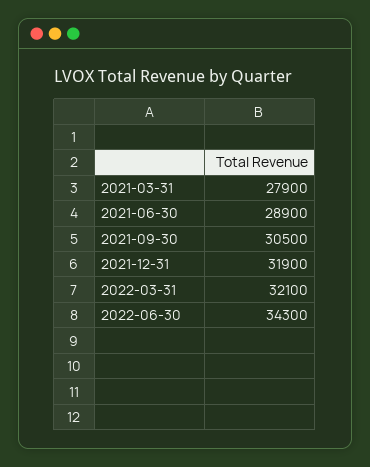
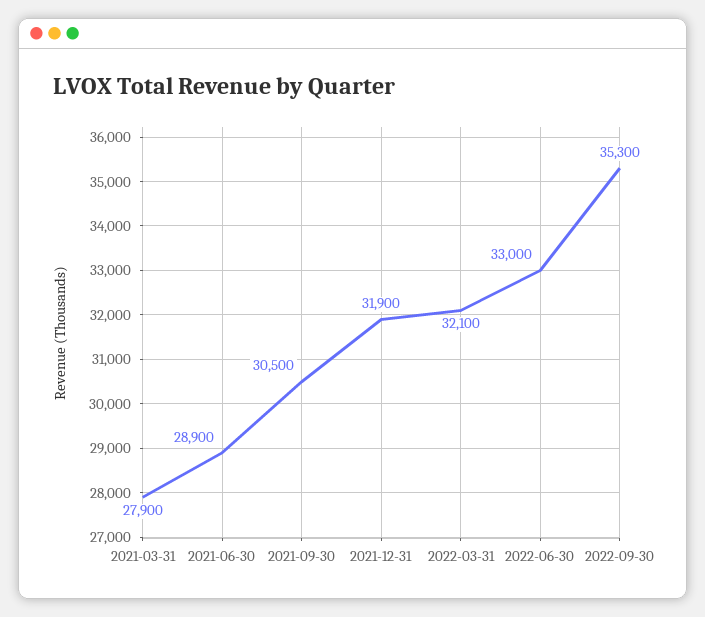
2022-06-30: 34300 -> 33000
2022-09-30: none -> 35300

